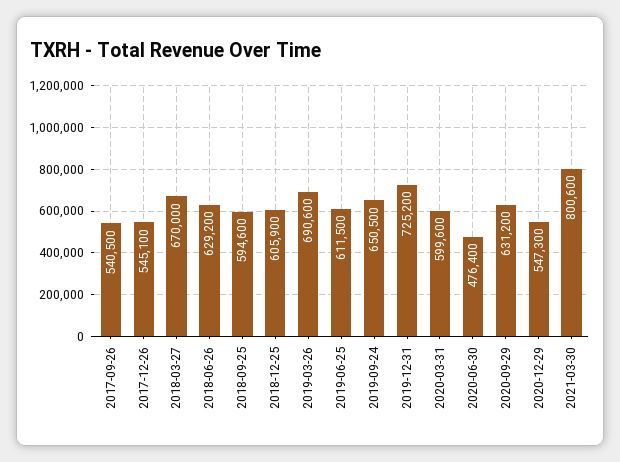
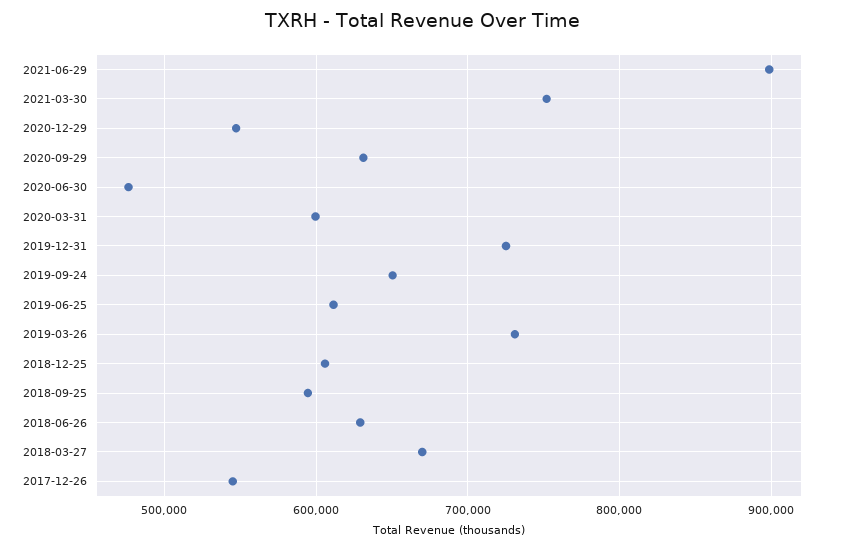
2017-09-26: 540500 -> none
2019-03-26: 690600 -> 730000
2021-03-30: 800600 -> 750000
2021-06-29: none -> 900000

